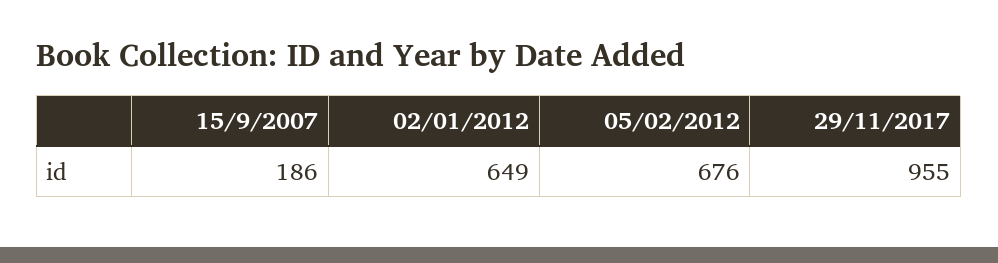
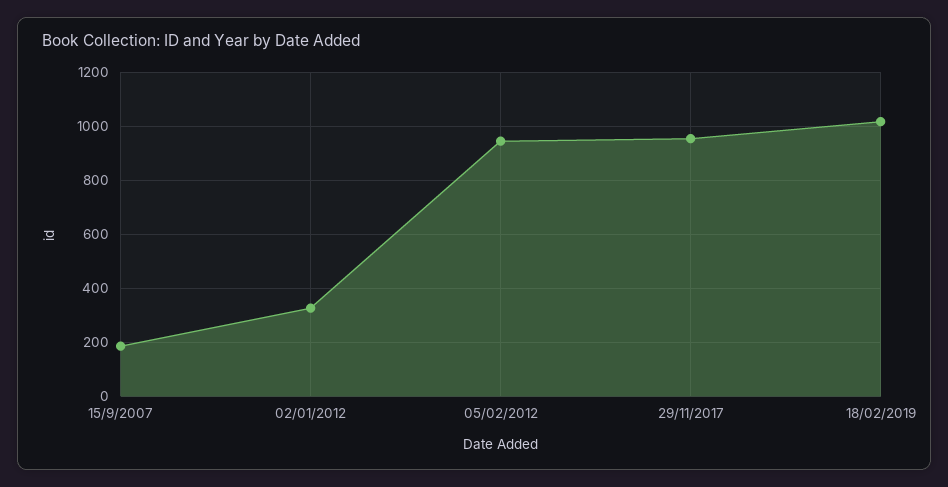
02/01/2012: 649 -> 325
05/02/2012: 676 -> 950
18/02/2019: none -> 1025

